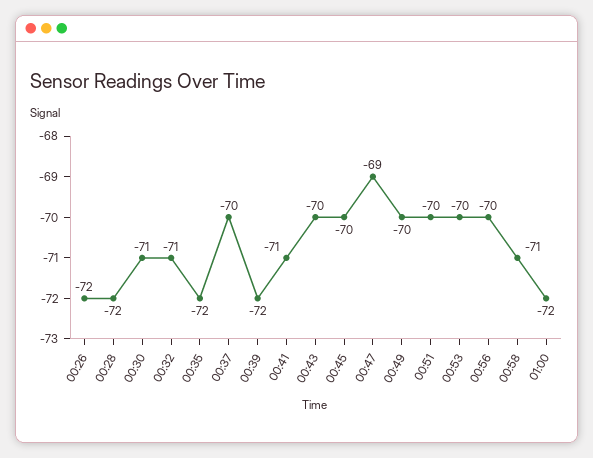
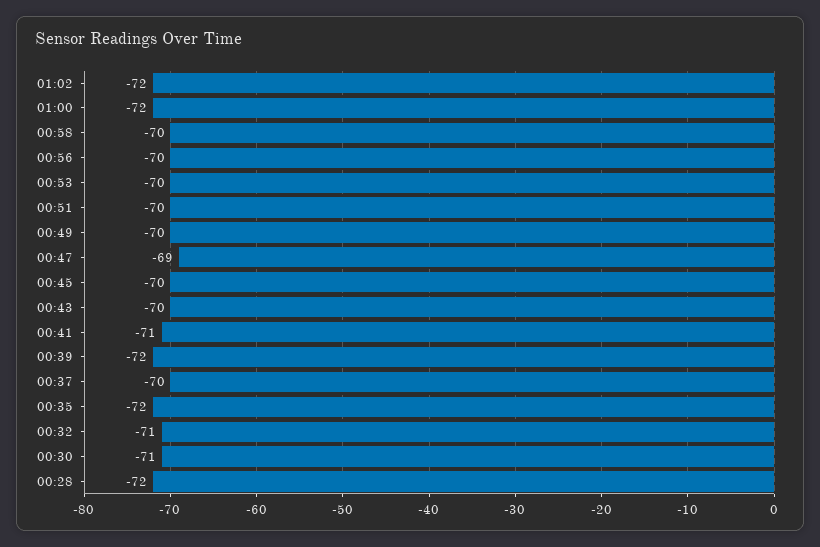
00:26: -72 -> none
00:58: -71 -> -70
01:02: none -> -72

